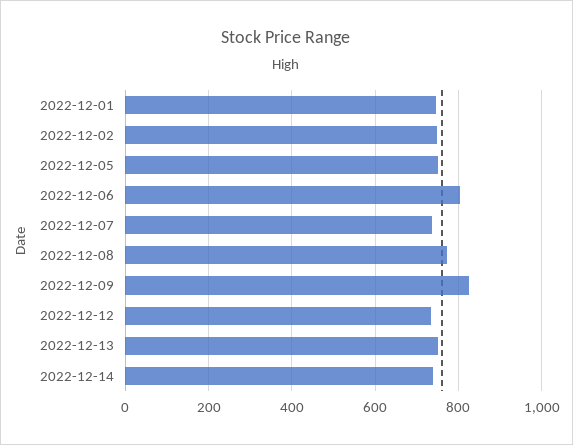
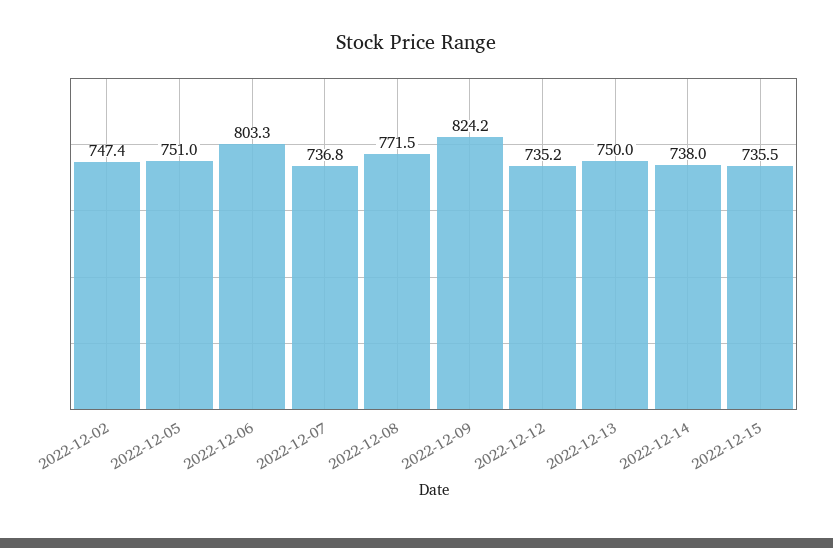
2022-12-01: 740 -> none
2022-12-15: none -> 735.5

